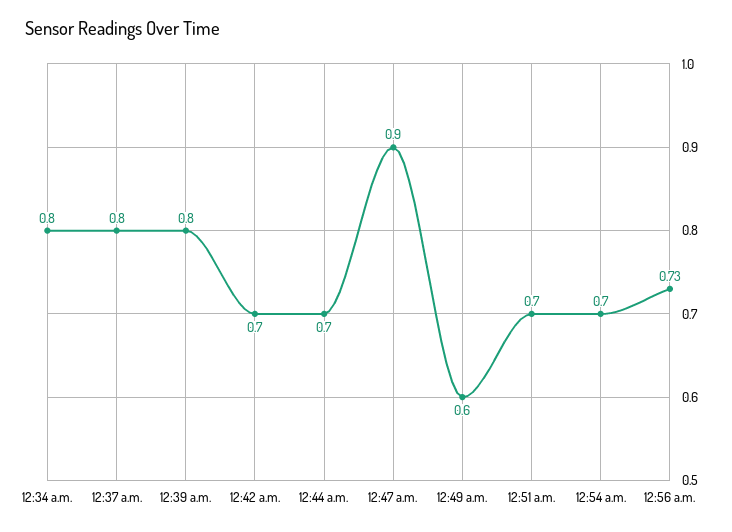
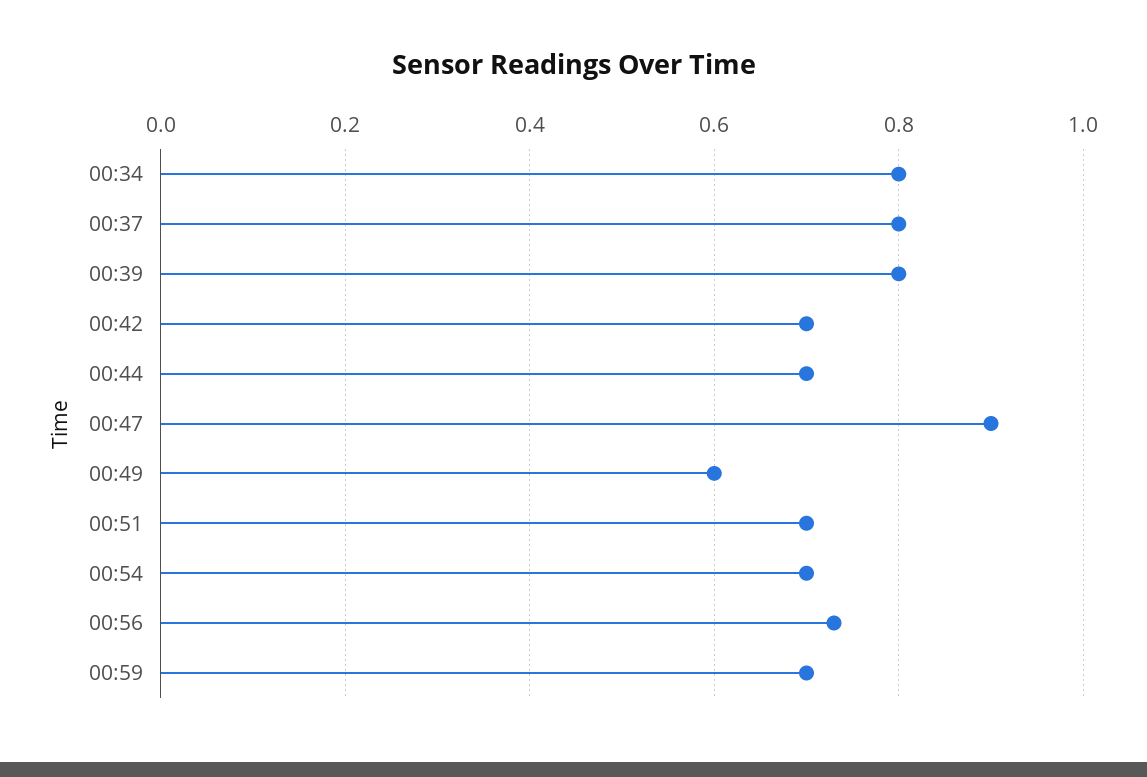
00:59: none -> 0.7

